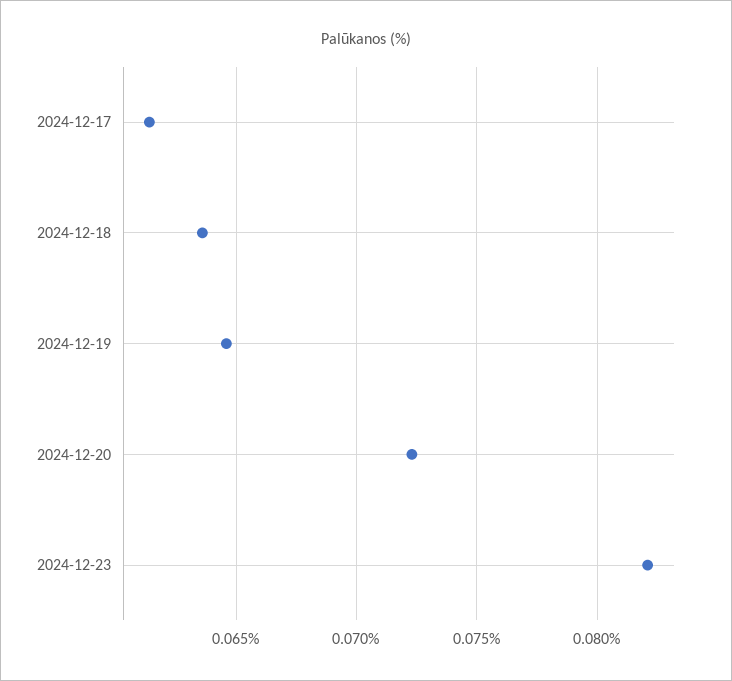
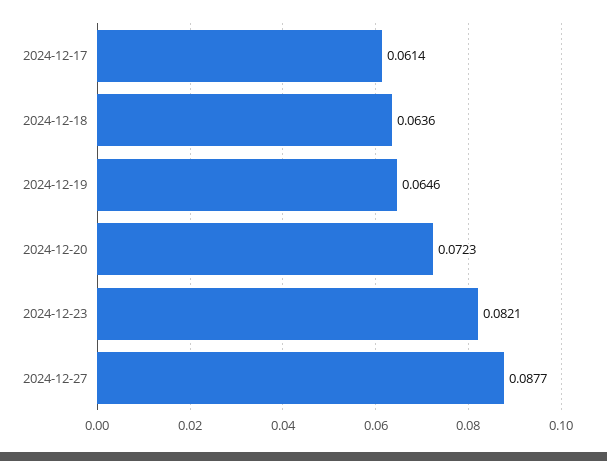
2024-12-27: none -> 0.0877

